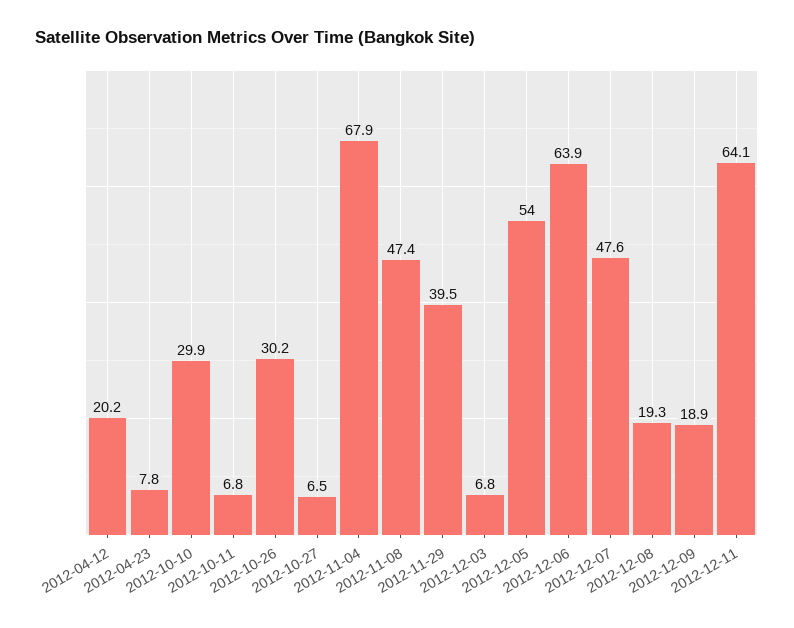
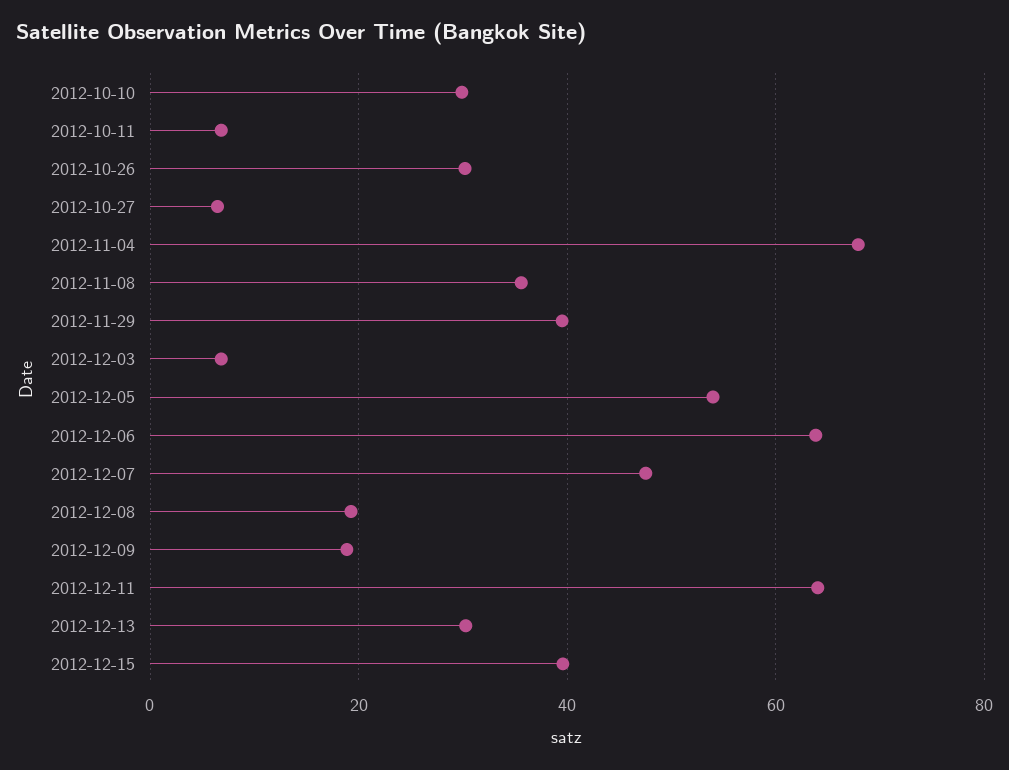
2012-04-12: 20.2 -> none
2012-04-23: 7.8 -> none
2012-11-08: 47.4 -> 36
2012-12-13: none -> 30
2012-12-15: none -> 40

